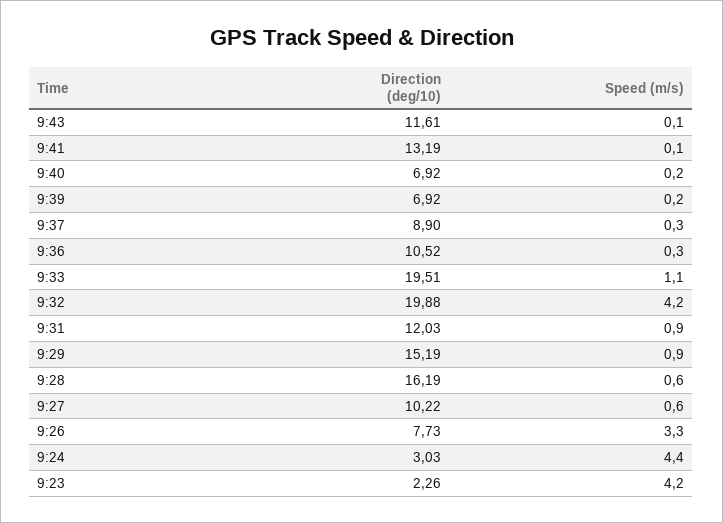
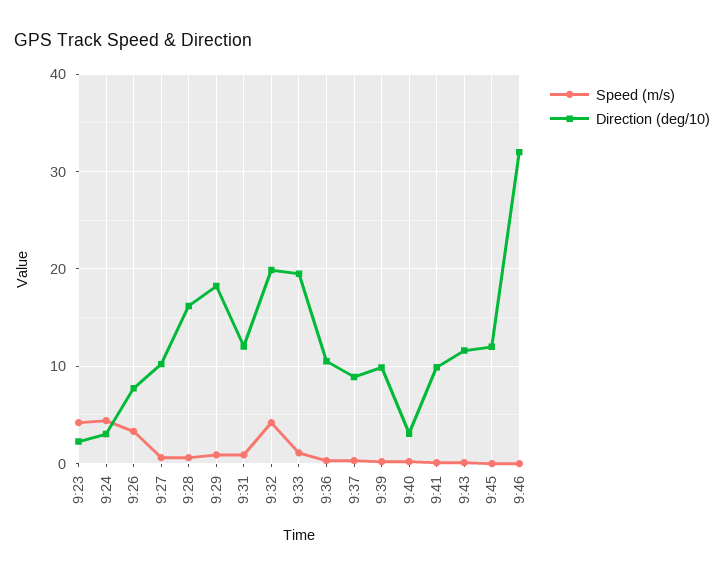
Direction (deg/10), 9:41: 13.19 -> 10
Direction (deg/10), 9:40: 6.92 -> 3
Direction (deg/10), 9:39: 6.92 -> 10
Direction (deg/10), 9:29: 15.19 -> 18
Speed (m/s), 9:45: none -> 0
Direction (deg/10), 9:45: none -> 12
Speed (m/s), 9:46: none -> 0
Direction (deg/10), 9:46: none -> 32

